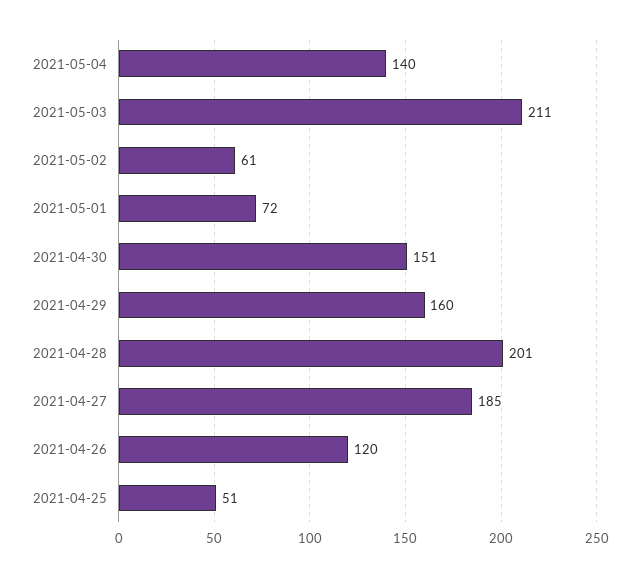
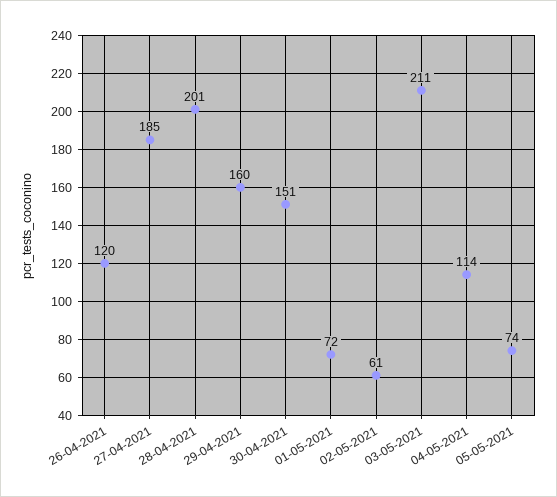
2021-05-04: 140 -> 114
2021-04-25: 51 -> none
05-05-2021: none -> 74

